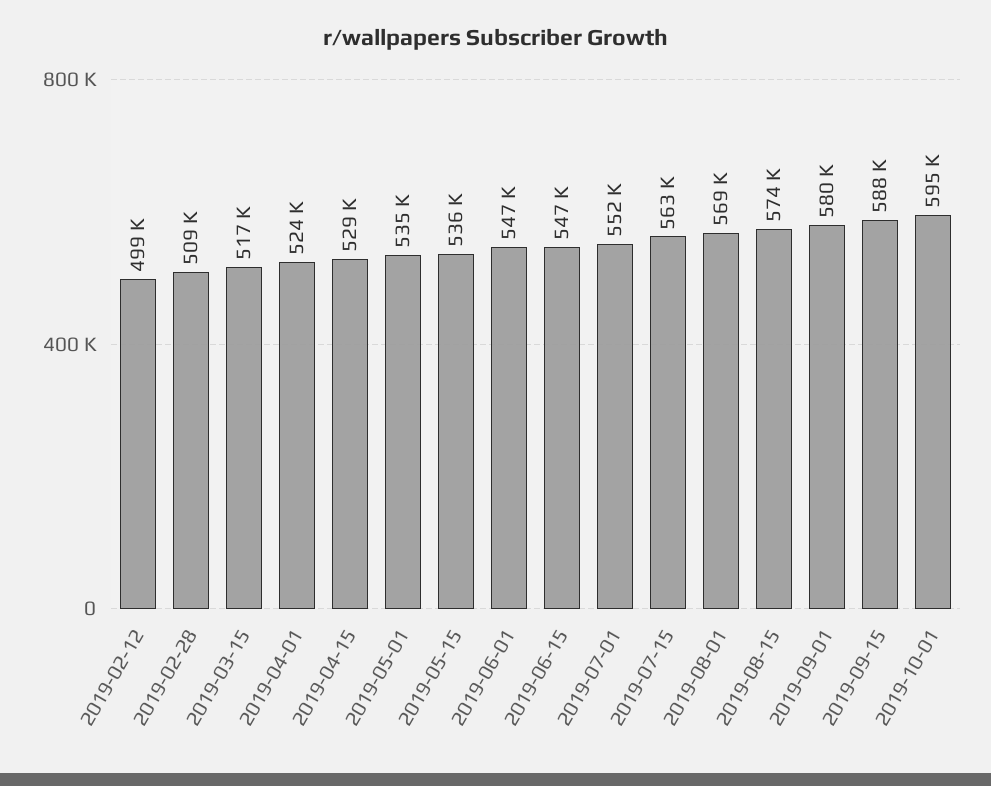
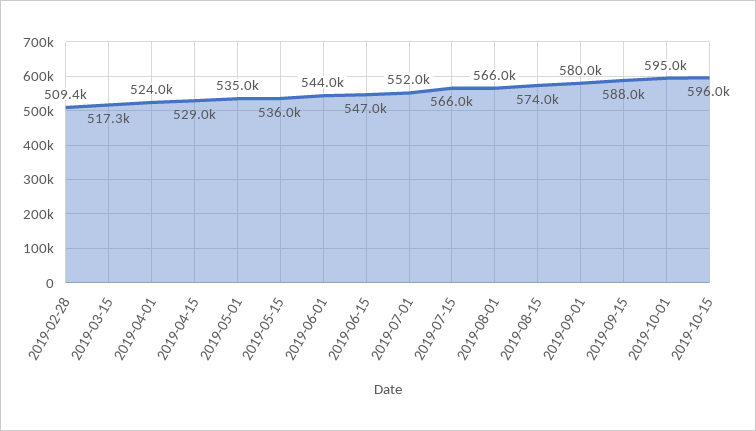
2019-02-12: 499000 -> none
2019-06-01: 547000 -> 544000
2019-07-15: 563000 -> 566000
2019-08-01: 569000 -> 566000
2019-10-15: none -> 596000

